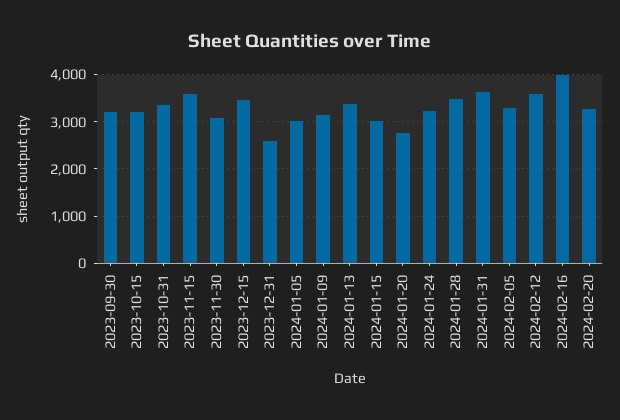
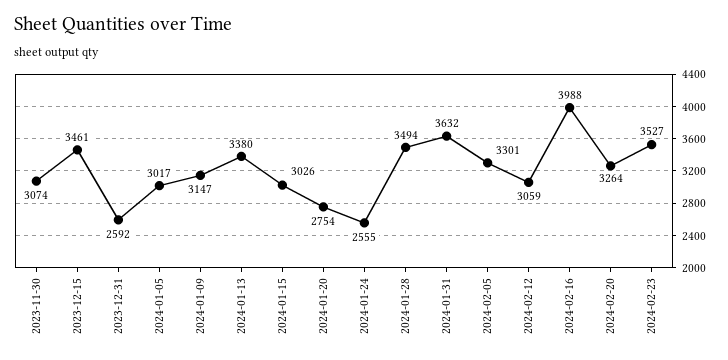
2023-09-30: 3200 -> none
2023-10-15: 3200 -> none
2023-10-31: 3400 -> none
2023-11-15: 3600 -> none
2024-01-24: 3200 -> 2555
2024-02-12: 3600 -> 3059
2024-02-23: none -> 3527

